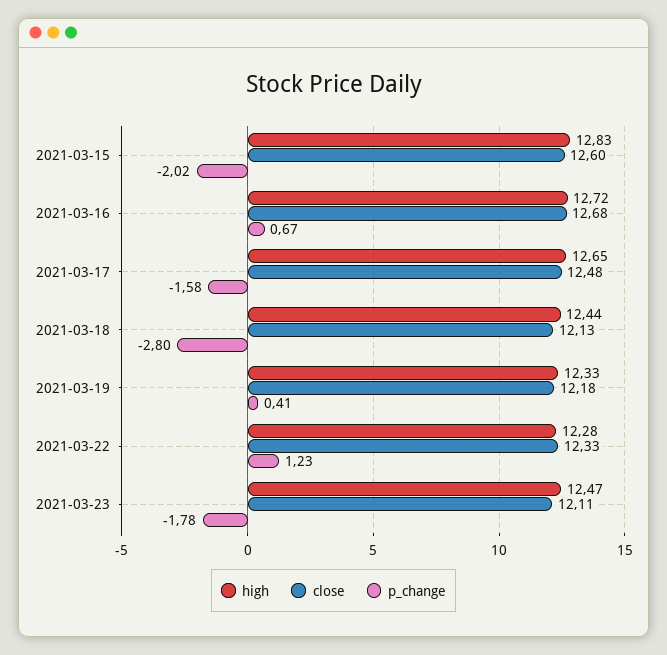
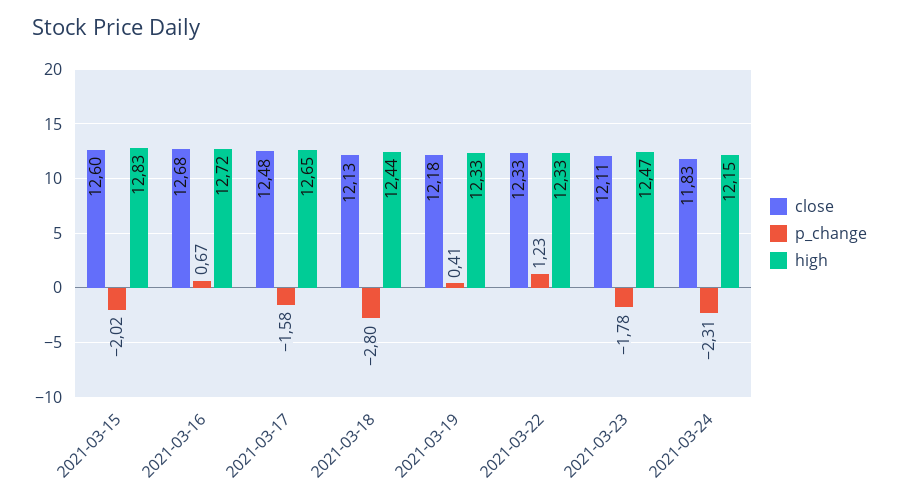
high, 2021-03-22: 12.28 -> 12.33
close, 2021-03-24: none -> 11.83
p_change, 2021-03-24: none -> -2.31
high, 2021-03-24: none -> 12.15

